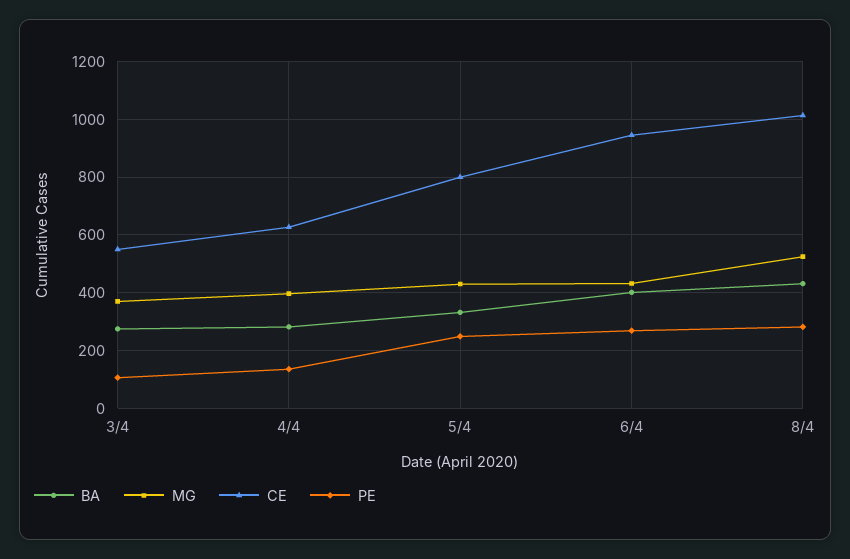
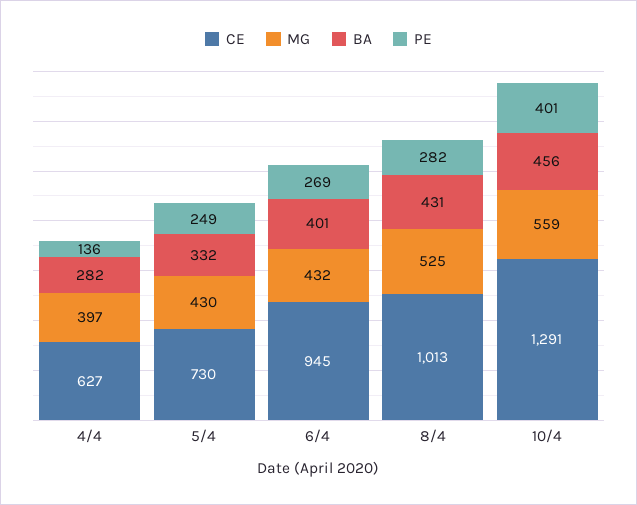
BA, 3/4: 275 -> none
MG, 3/4: 375 -> none
CE, 3/4: 550 -> none
PE, 3/4: 100 -> none
CE, 5/4: 800 -> 730
CE, 10/4: none -> 1291
MG, 10/4: none -> 559
BA, 10/4: none -> 456
PE, 10/4: none -> 401

